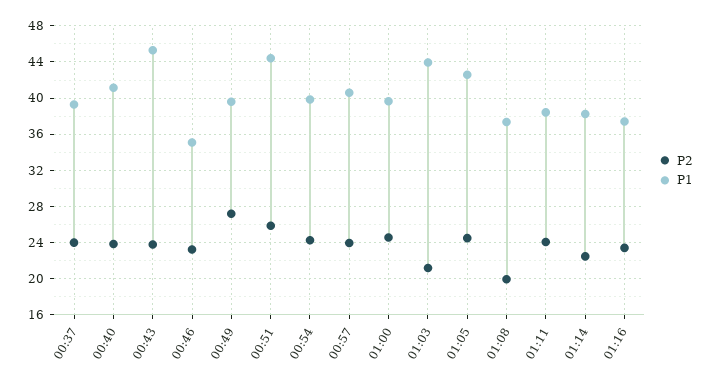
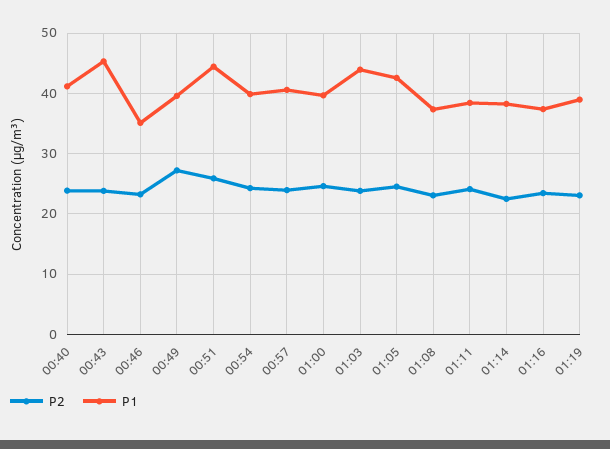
P2, 00:37: 24 -> none
P1, 00:37: 39 -> none
P2, 01:03: 21 -> 24
P2, 01:08: 20 -> 23
P2, 01:19: none -> 23
P1, 01:19: none -> 39

